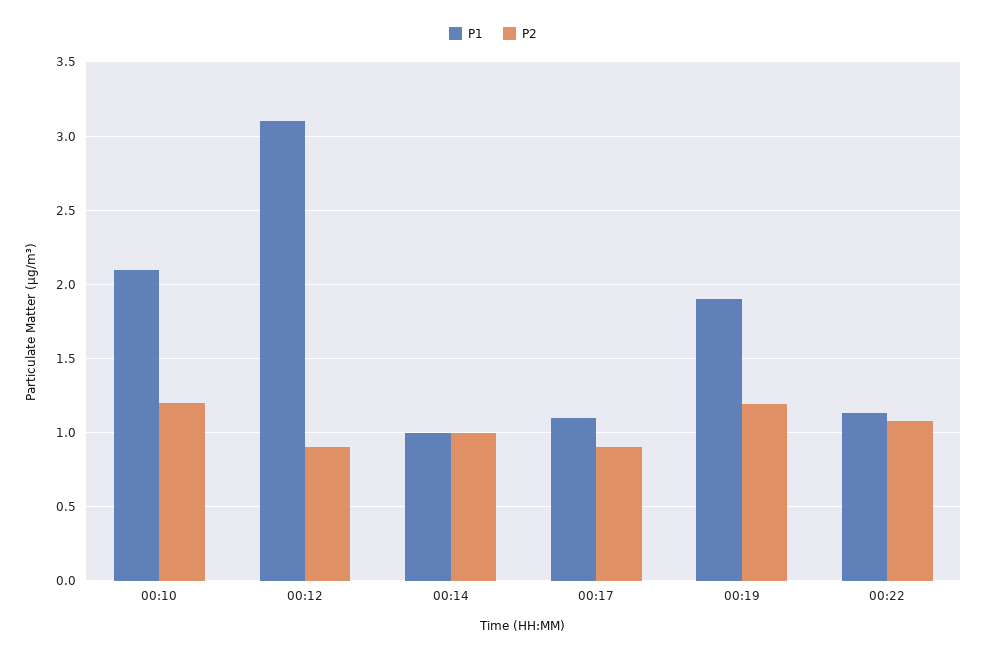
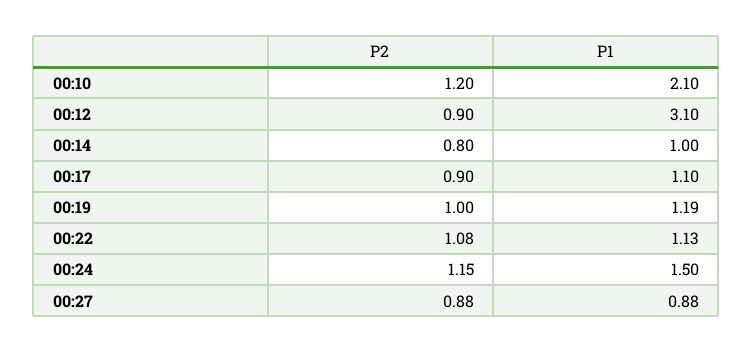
P2, 00:14: 1 -> 0.8
P1, 00:19: 1.9 -> 1.19
P2, 00:19: 1.2 -> 1
P2, 00:24: none -> 1.15
P1, 00:24: none -> 1.5
P2, 00:27: none -> 0.88
P1, 00:27: none -> 0.88

